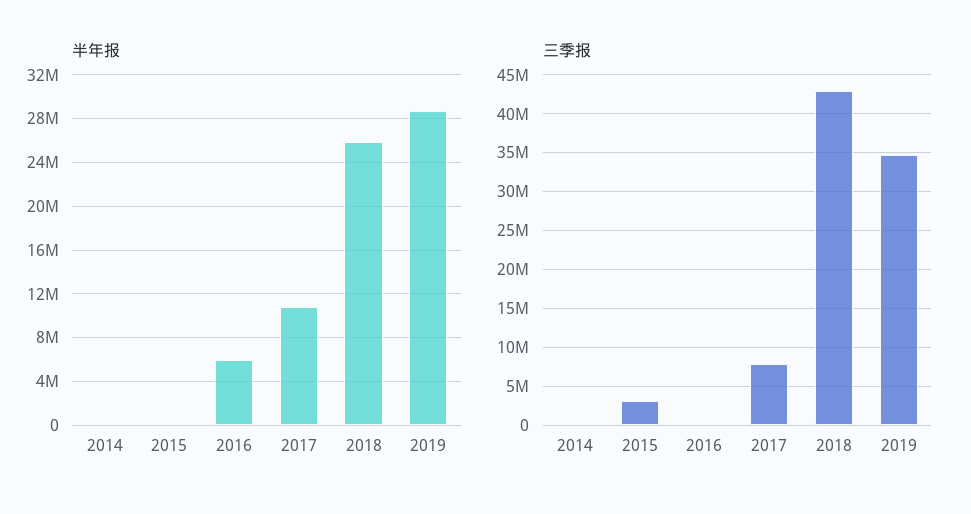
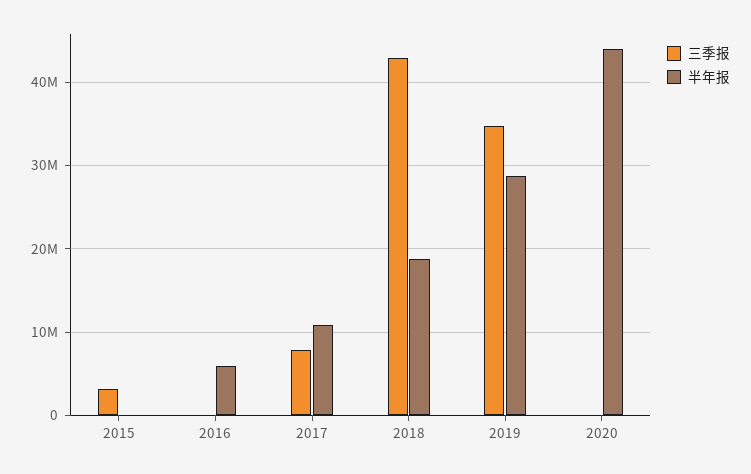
半年报, 2014: 0 -> none
半年报, 2018: 26000000 -> 19000000
三季报, 2014: 0 -> none
三季报, 2020: none -> 0
半年报, 2020: none -> 44000000

